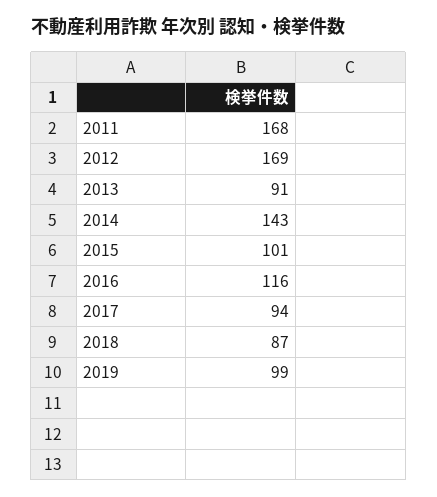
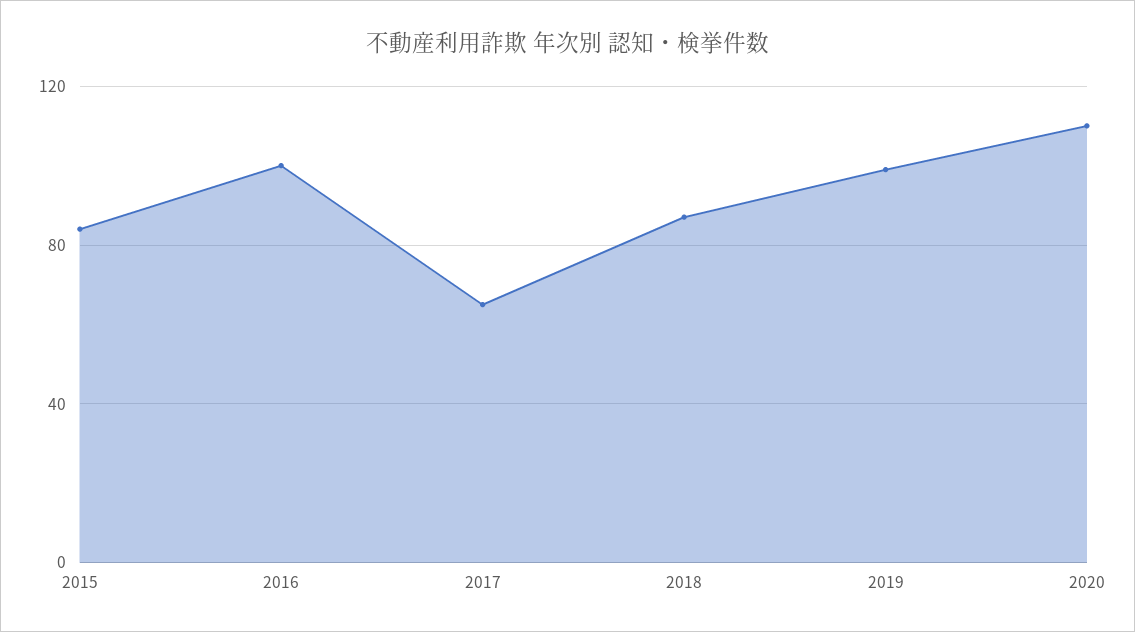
2011: 168 -> none
2012: 169 -> none
2013: 91 -> none
2014: 143 -> none
2015: 101 -> 85
2016: 116 -> 100
2017: 94 -> 65
2020: none -> 110

